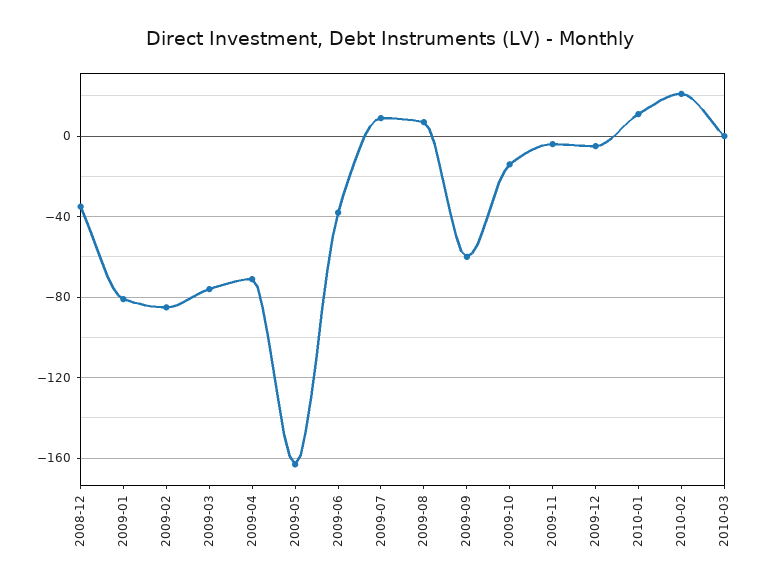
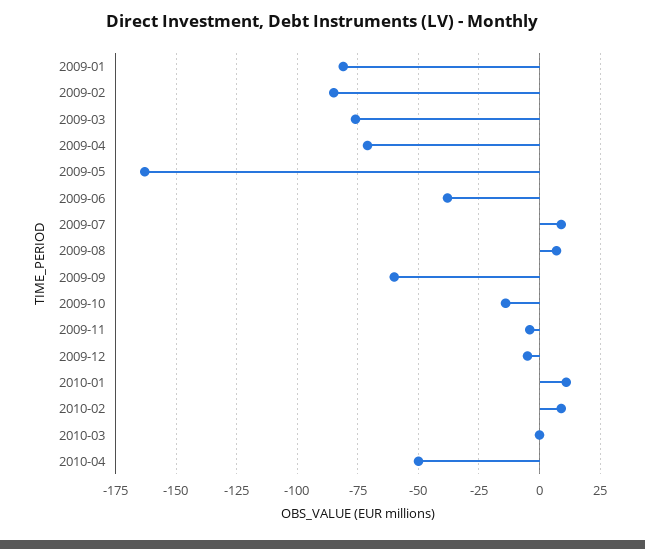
2008-12: -35 -> none
2010-02: 20 -> 10
2010-04: none -> -50

